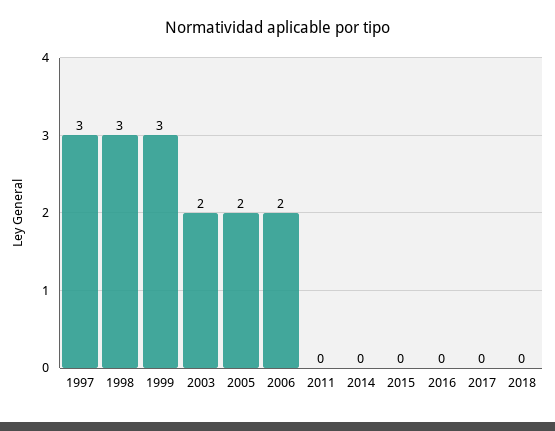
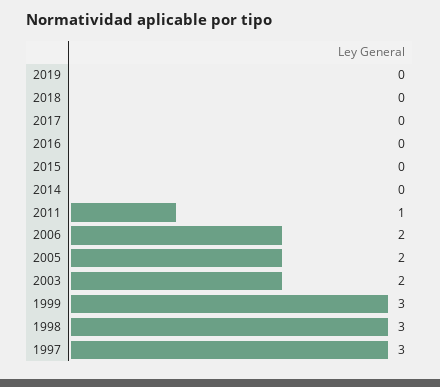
2011: 0 -> 1
2019: none -> 0

